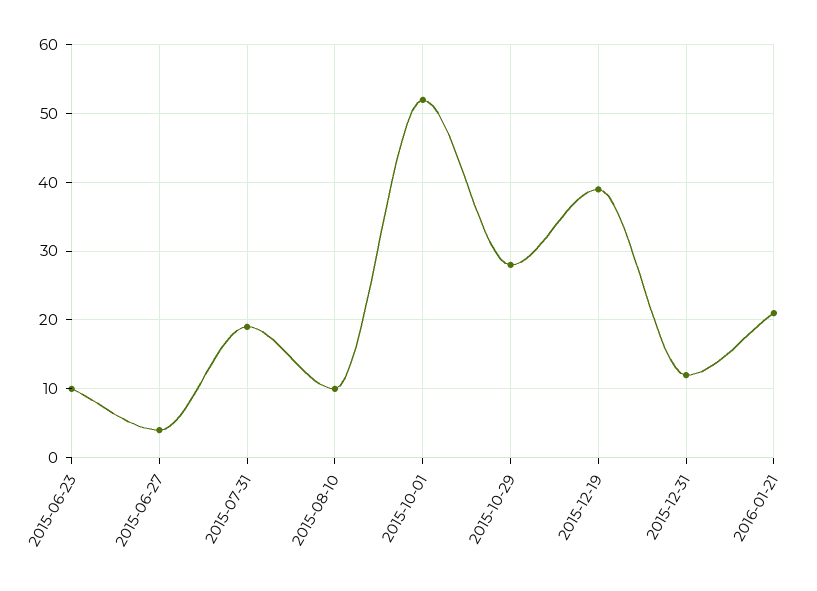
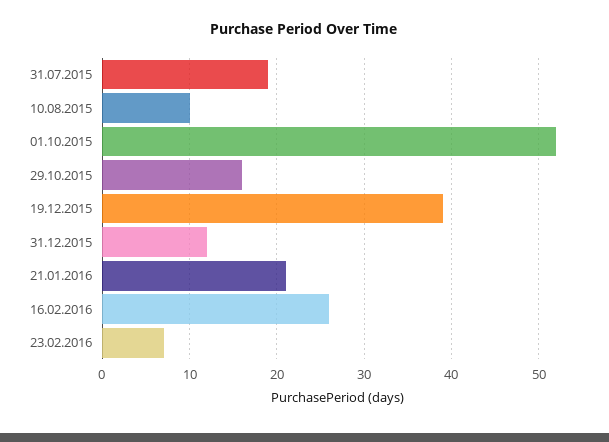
2015-06-23: 10 -> none
2015-06-27: 4 -> none
2015-10-29: 28 -> 16
16.02.2016: none -> 26
23.02.2016: none -> 7

